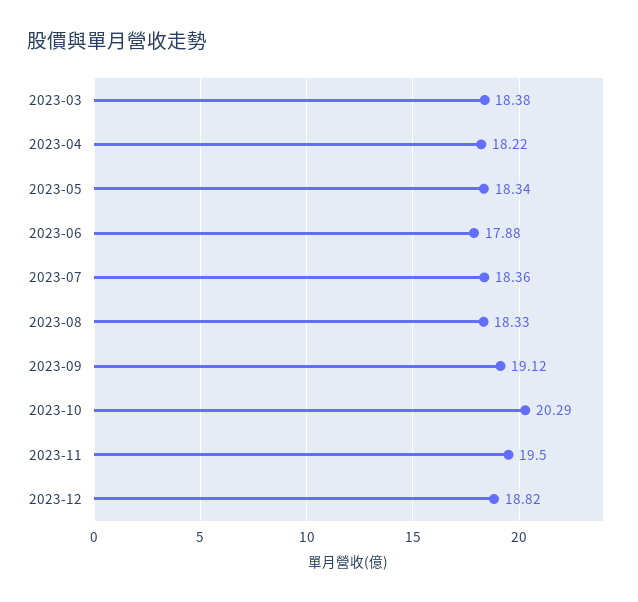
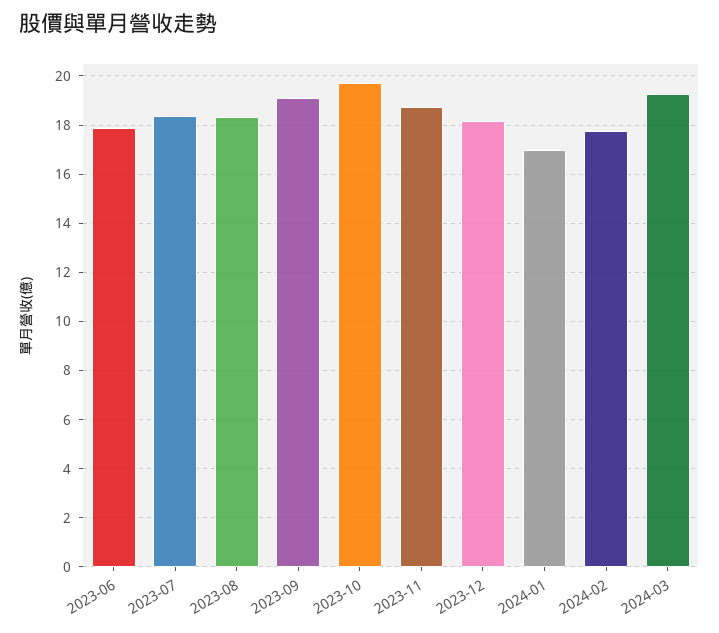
2023-03: 18.38 -> none
2023-04: 18.22 -> none
2023-05: 18.34 -> none
2023-10: 20.29 -> 19.75
2023-11: 19.5 -> 18.75
2023-12: 18.82 -> 18.25
2024-01: none -> 17
2024-02: none -> 17.75
2024-03: none -> 19.25

